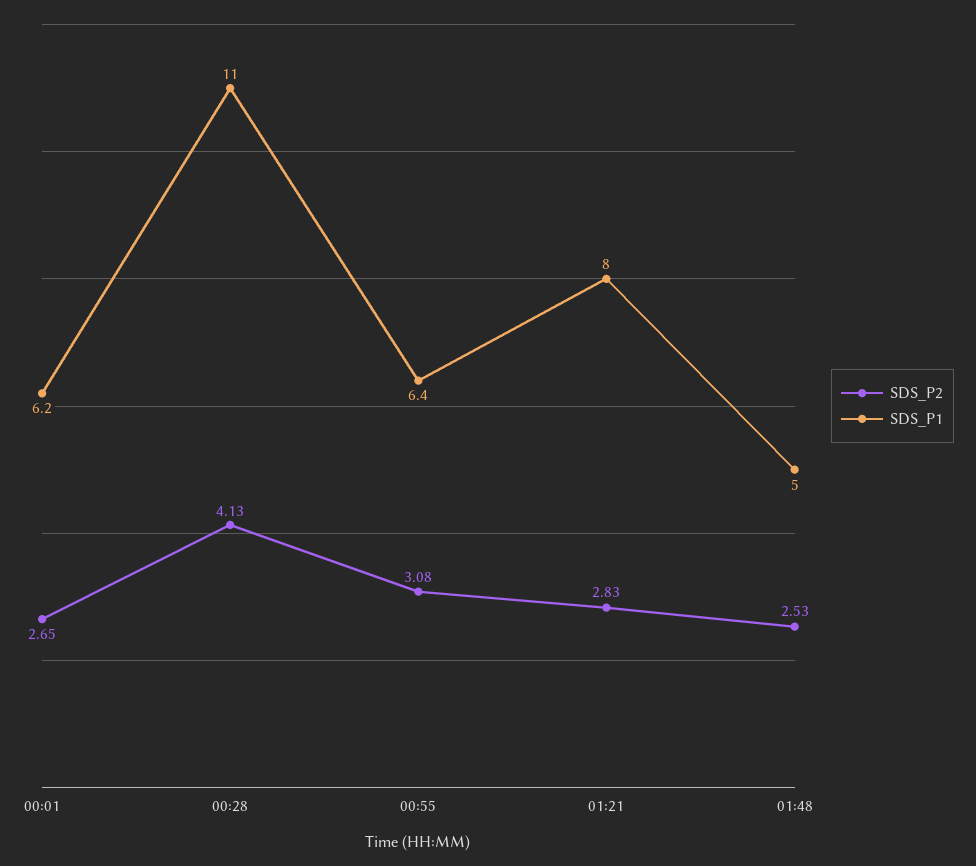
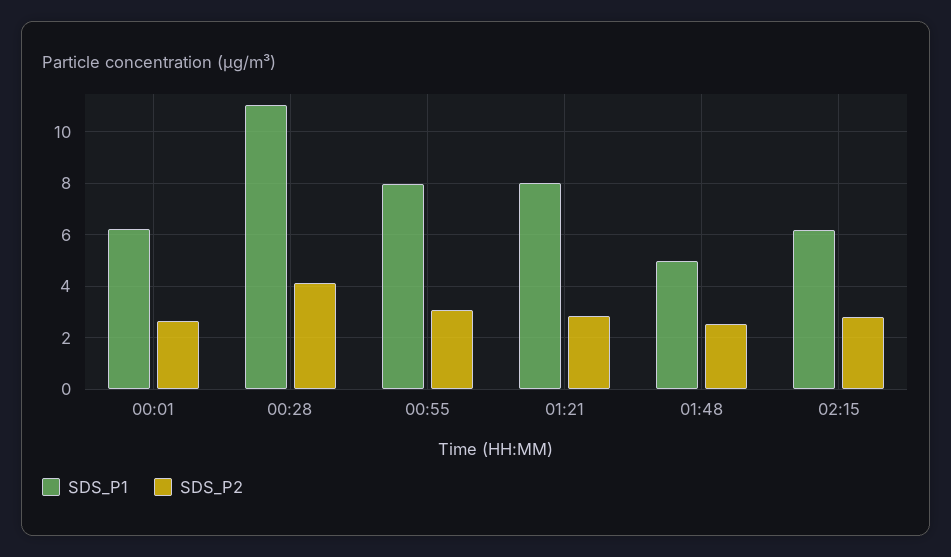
SDS_P1, 00:55: 6.4 -> 8
SDS_P1, 02:15: none -> 6.25
SDS_P2, 02:15: none -> 2.75

